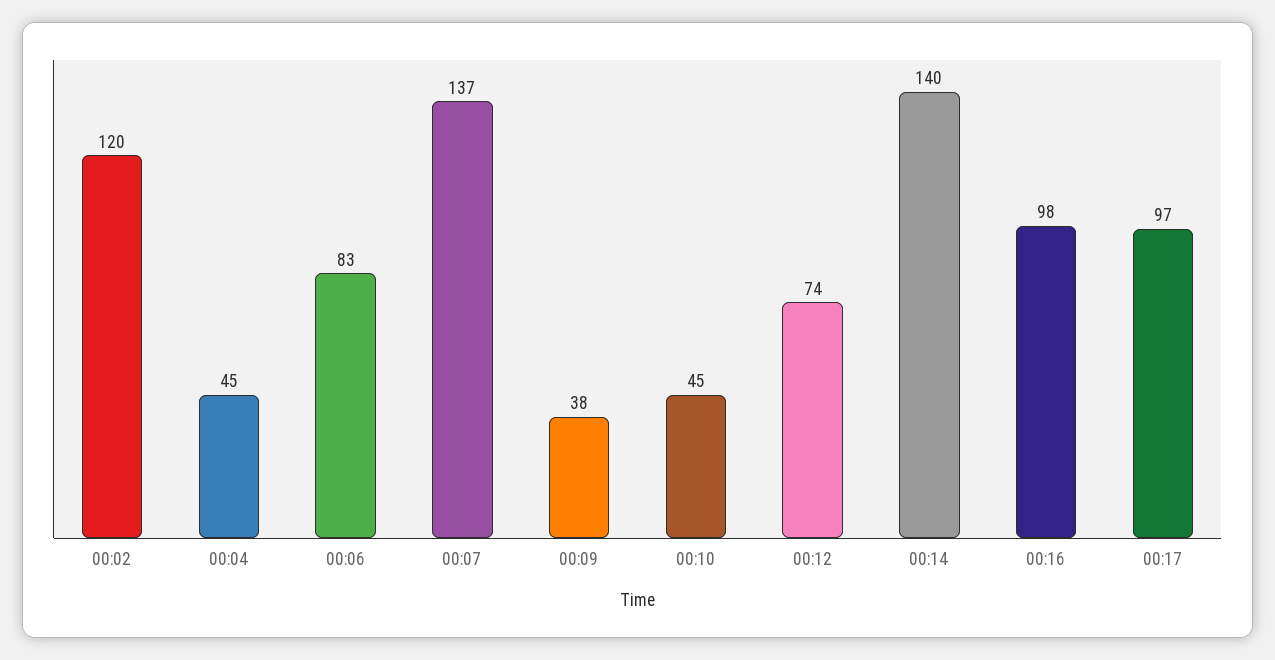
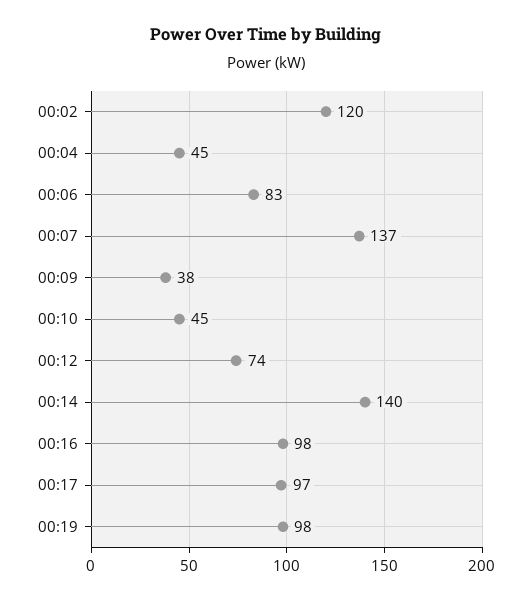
00:19: none -> 98

